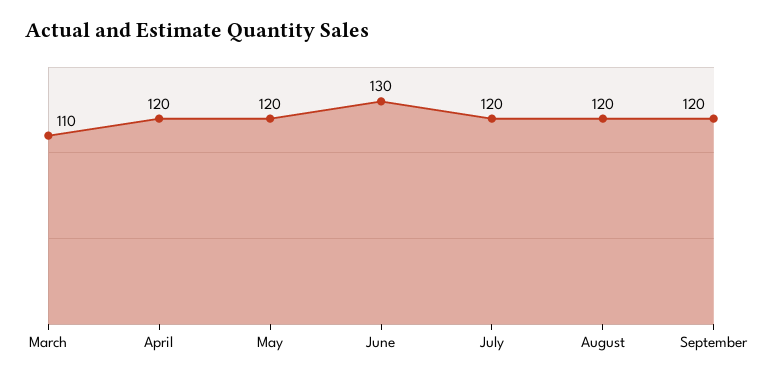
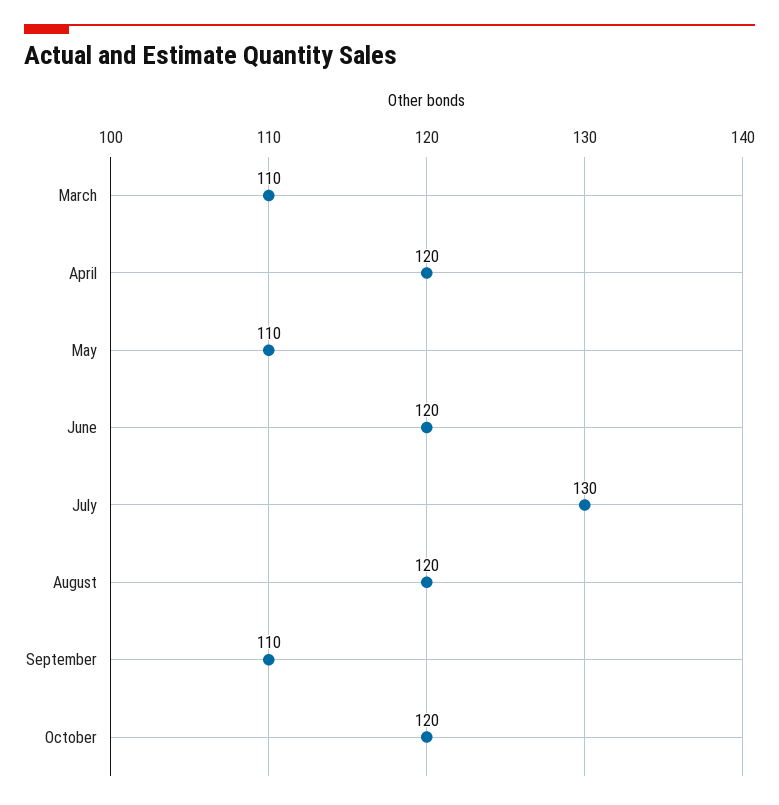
May: 120 -> 110
June: 130 -> 120
July: 120 -> 130
September: 120 -> 110
October: none -> 120

